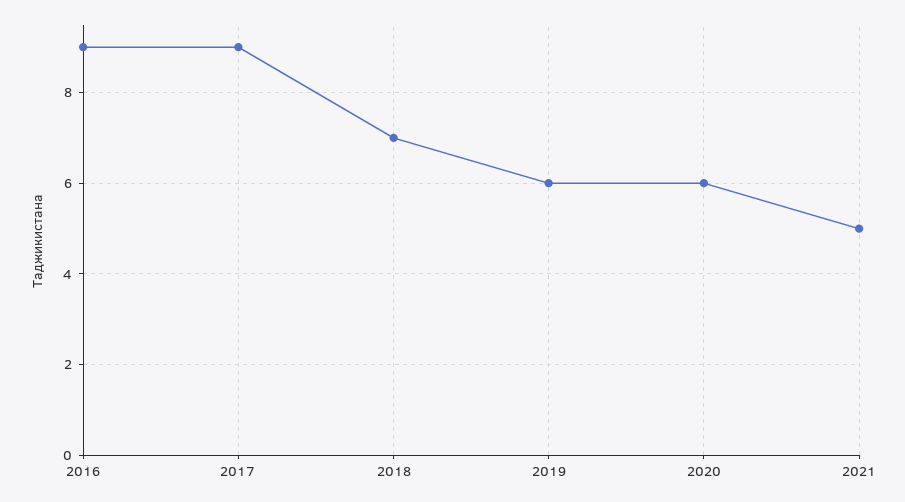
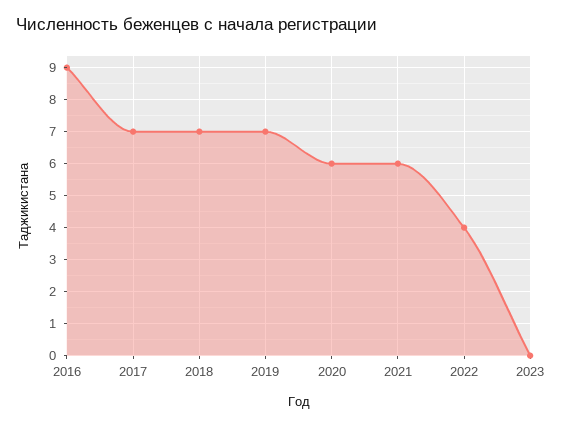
2017: 9 -> 7
2019: 6 -> 7
2021: 5 -> 6
2022: none -> 4
2023: none -> 0

